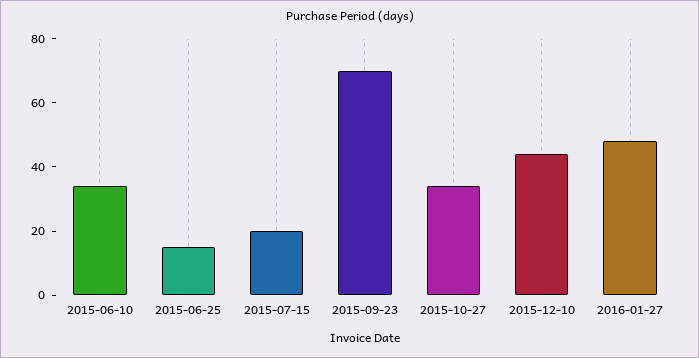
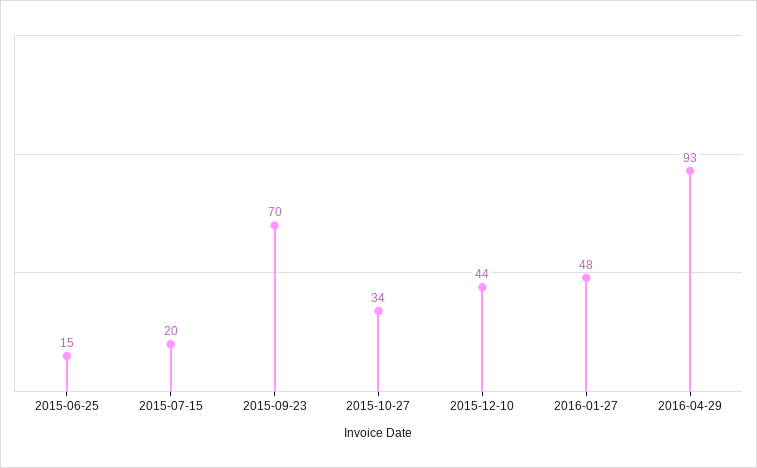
2015-06-10: 35 -> none
2016-04-29: none -> 93

